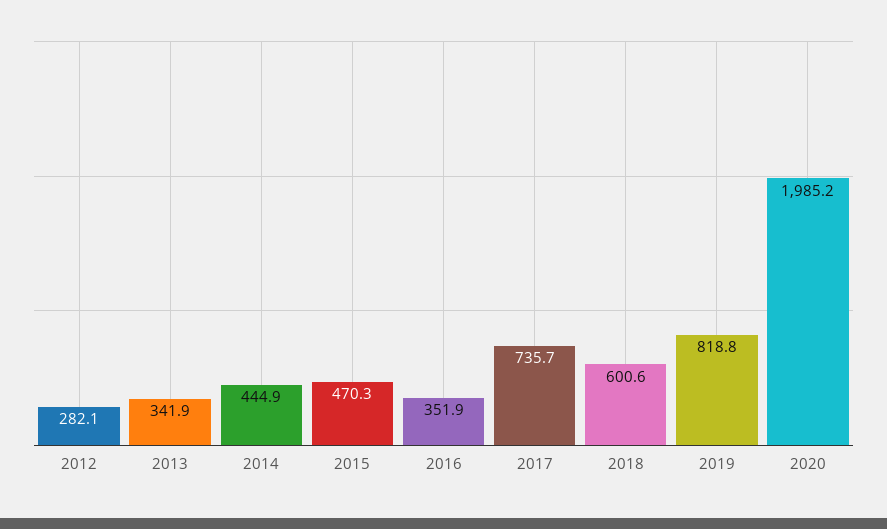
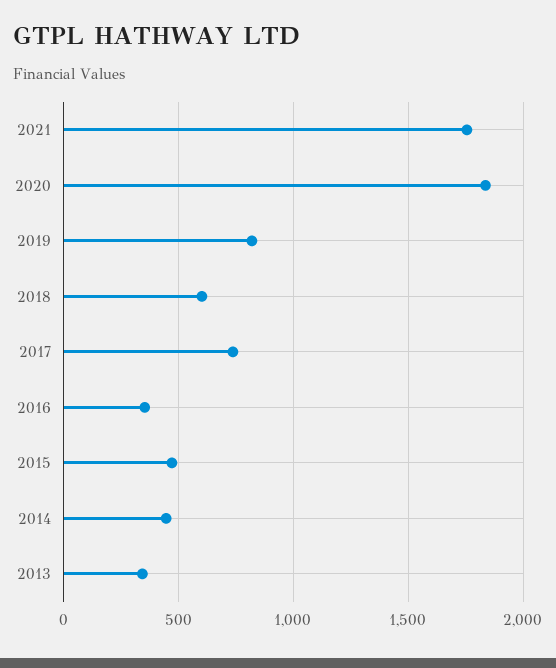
2012: 282.1 -> none
2020: 1985.2 -> 1850
2021: none -> 1750

